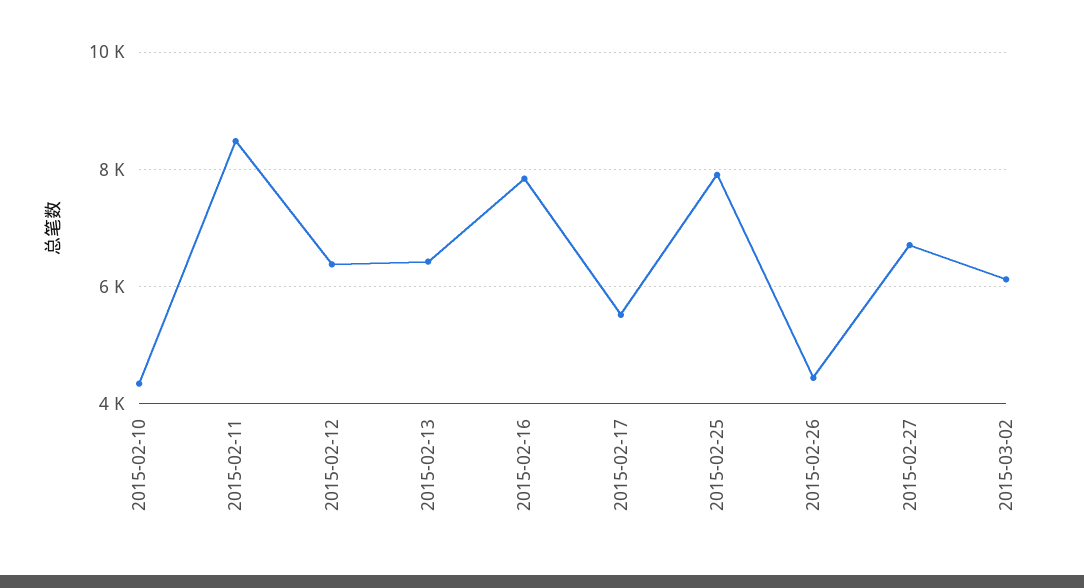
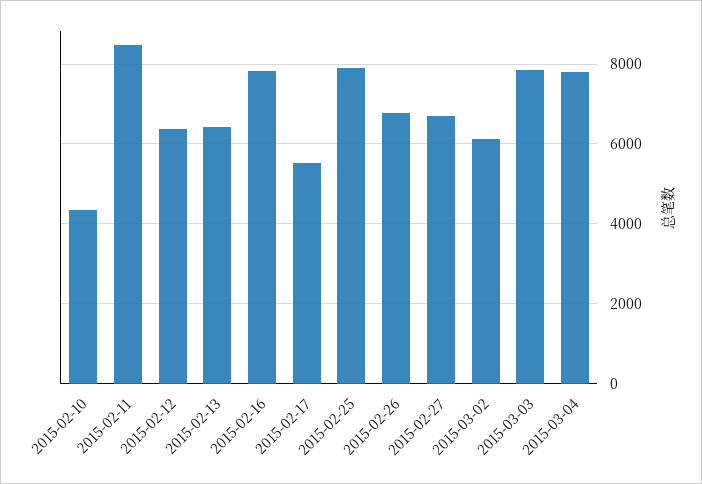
2015-02-26: 4400 -> 6800
2015-03-03: none -> 7800
2015-03-04: none -> 7800

